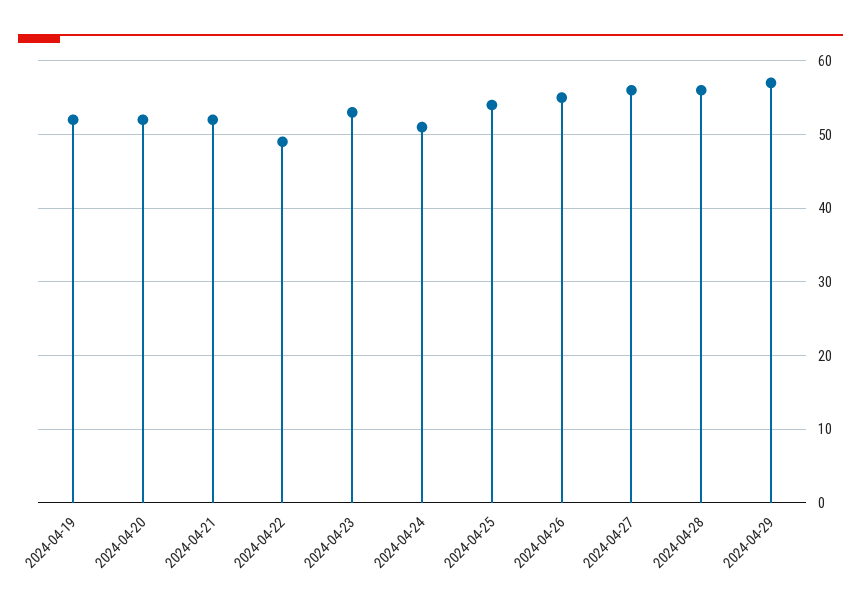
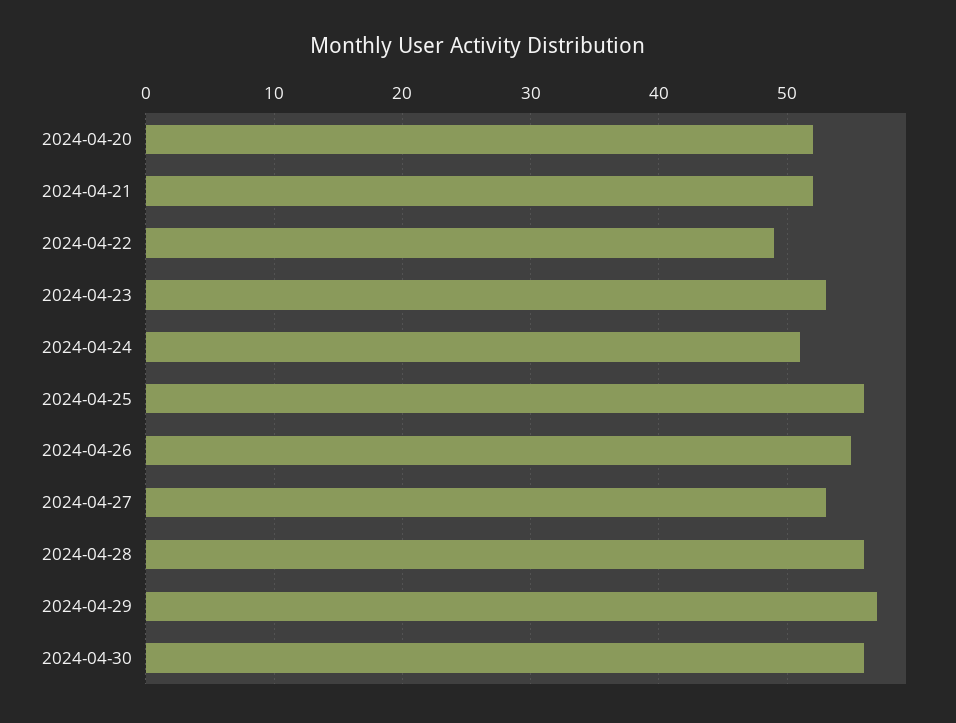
2024-04-19: 52 -> none
2024-04-25: 54 -> 56
2024-04-27: 56 -> 53
2024-04-30: none -> 56

